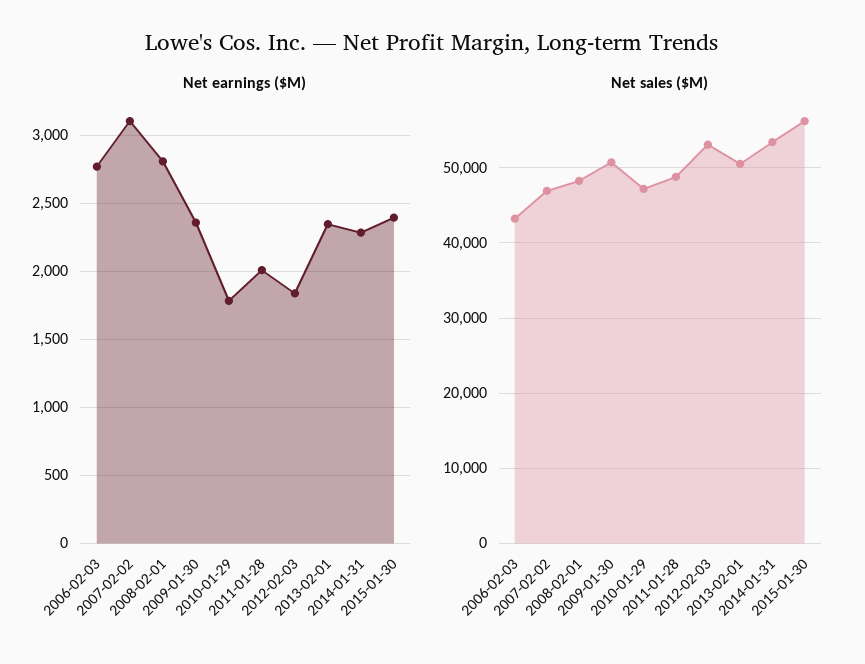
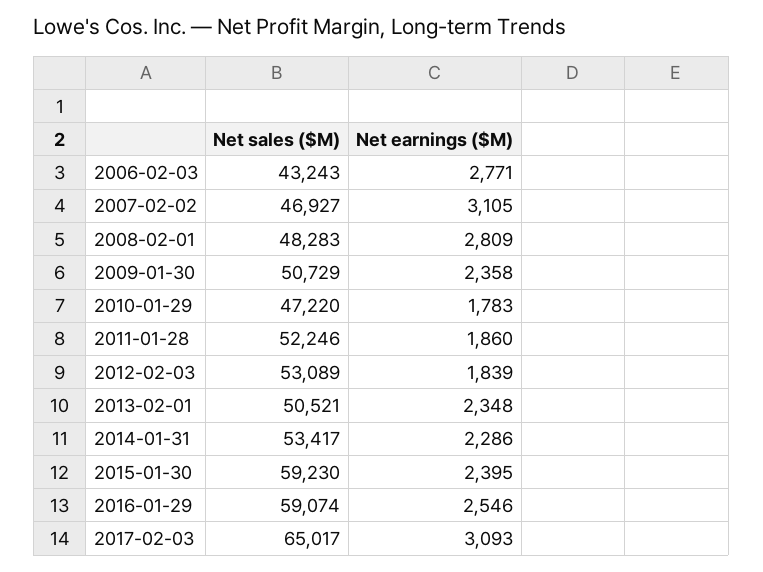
Net earnings ($M), 2011-01-28: 2000 -> 1860
Net sales ($M), 2011-01-28: 49000 -> 52246
Net sales ($M), 2015-01-30: 56000 -> 59230
Net sales ($M), 2016-01-29: none -> 59074
Net earnings ($M), 2016-01-29: none -> 2546
Net sales ($M), 2017-02-03: none -> 65017
Net earnings ($M), 2017-02-03: none -> 3093

